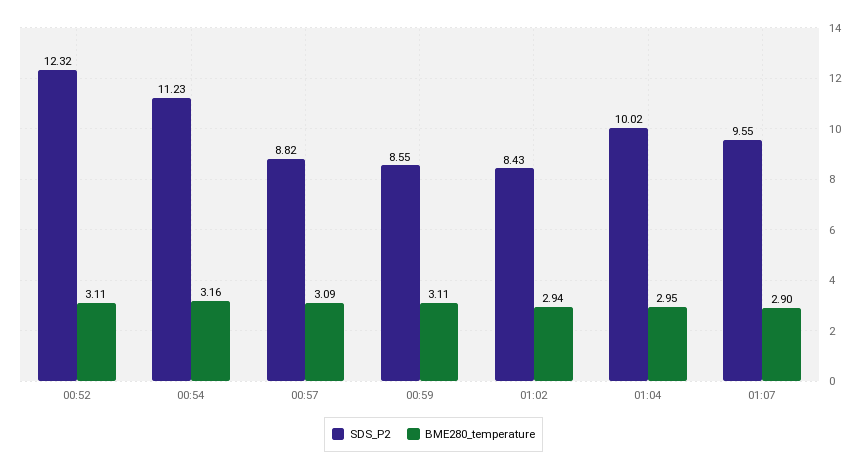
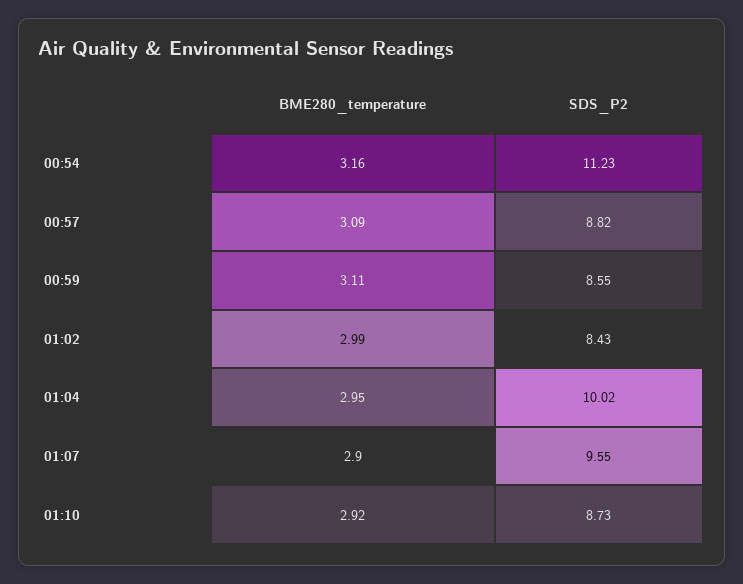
SDS_P2, 00:52: 12.32 -> none
BME280_temperature, 00:52: 3.11 -> none
BME280_temperature, 01:02: 2.94 -> 2.99
BME280_temperature, 01:10: none -> 2.92
SDS_P2, 01:10: none -> 8.73

